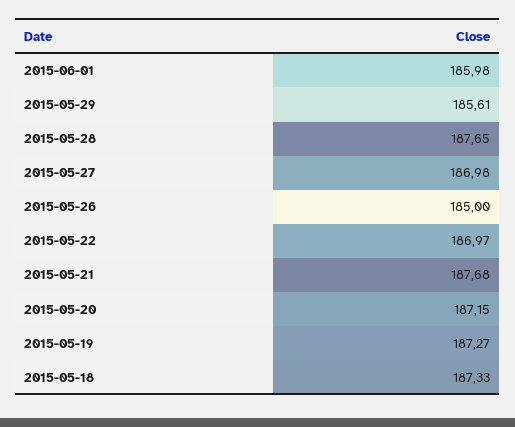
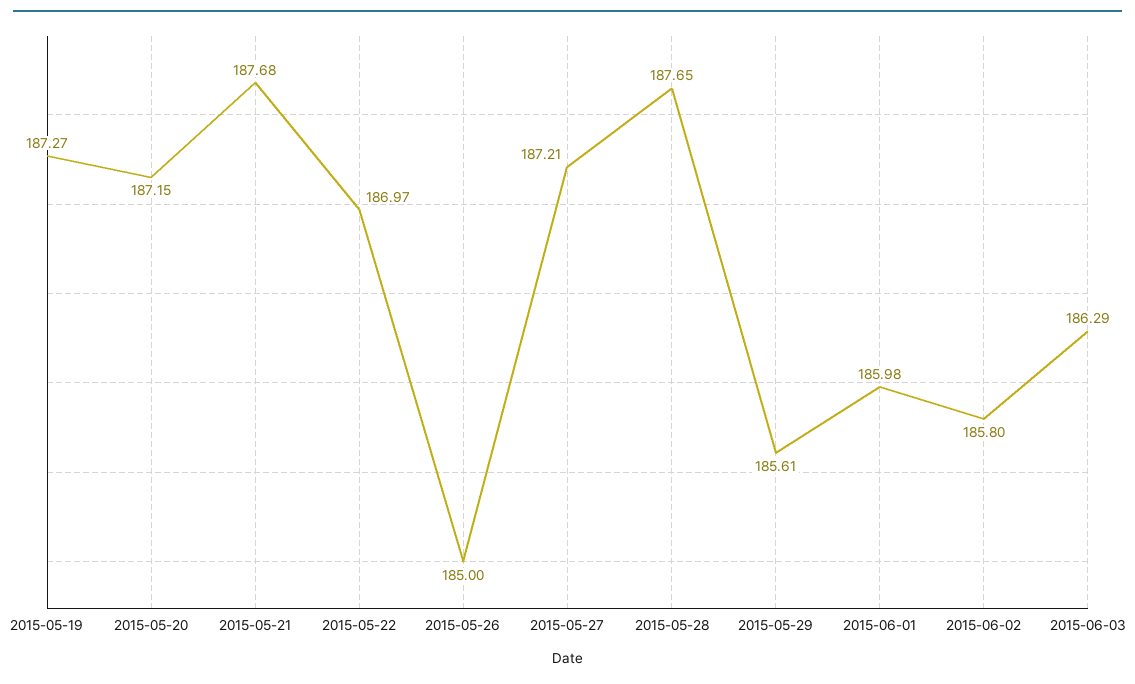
2015-05-27: 186.98 -> 187.21
2015-05-18: 187.33 -> none
2015-06-02: none -> 185.8
2015-06-03: none -> 186.29

